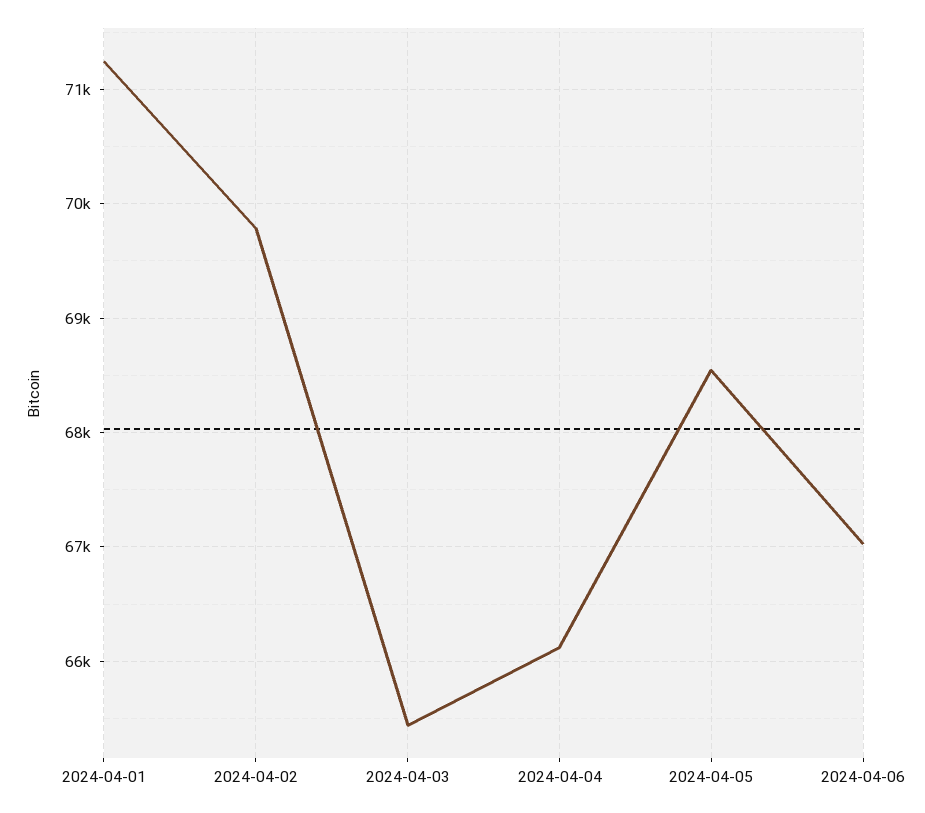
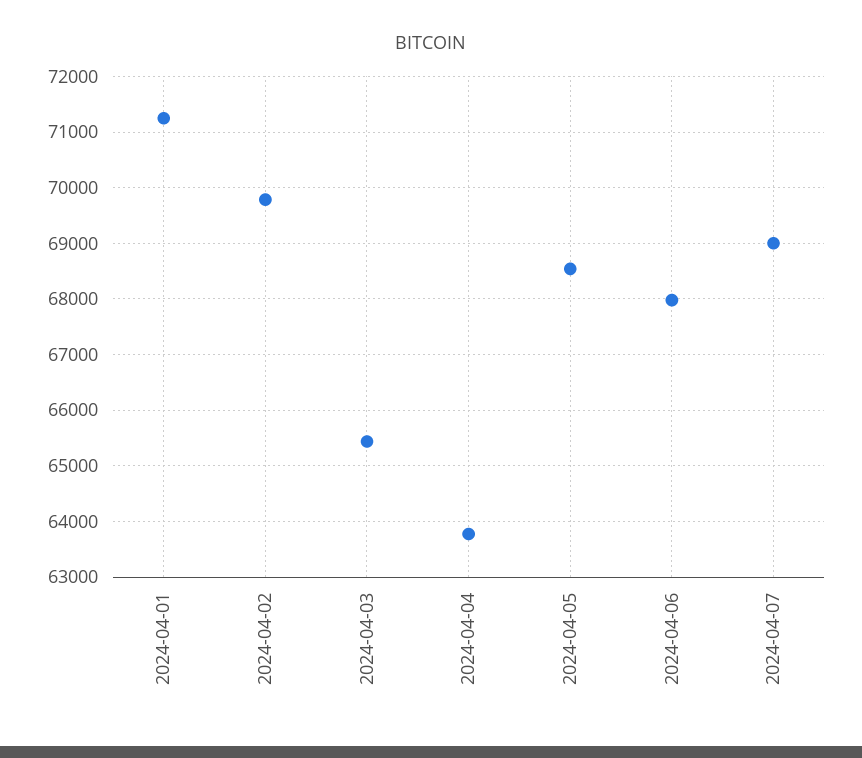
2024-04-04: 66100 -> 63800
2024-04-06: 67000 -> 68000
2024-04-07: none -> 69000

